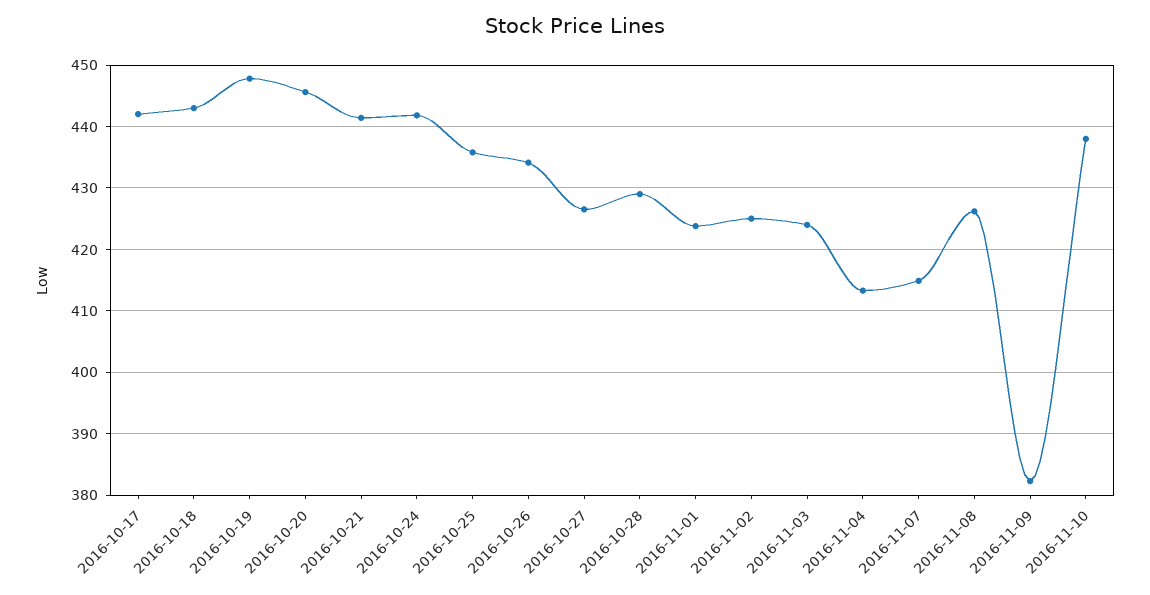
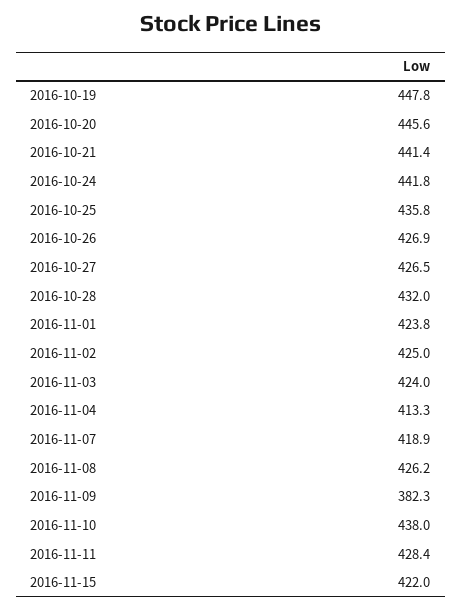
2016-10-17: 442 -> none
2016-10-18: 443 -> none
2016-10-26: 434 -> 426.9
2016-10-28: 429 -> 432
2016-11-07: 415 -> 418.9
2016-11-11: none -> 428.4
2016-11-15: none -> 422

